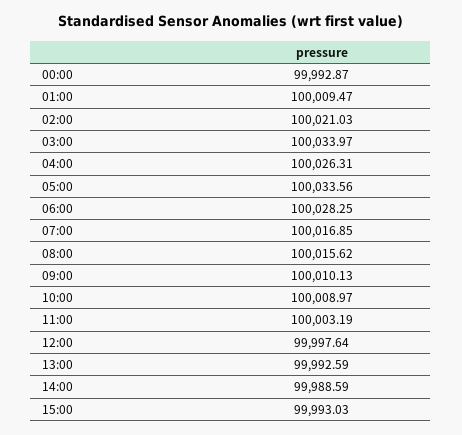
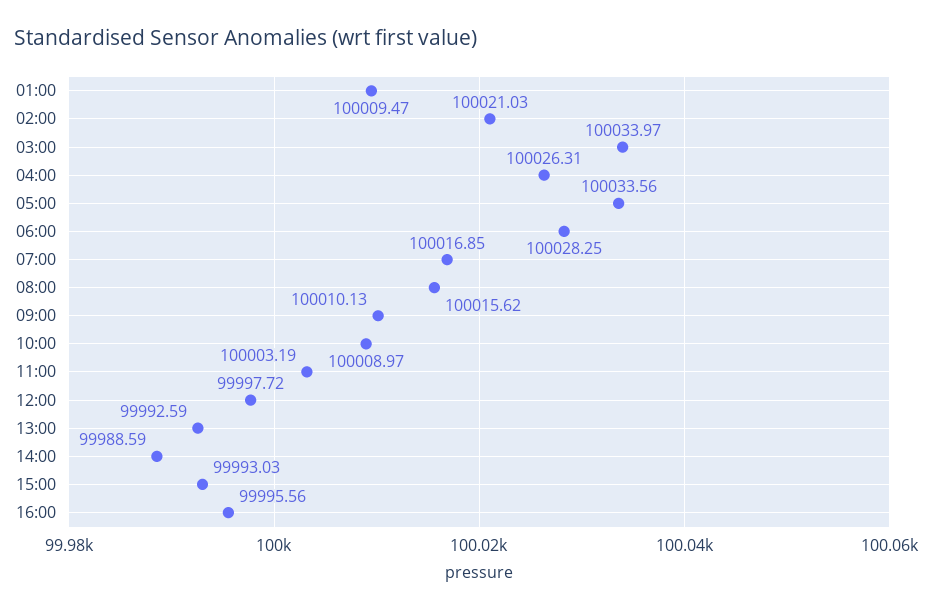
00:00: 99992.87 -> none
12:00: 99997.64 -> 99997.72
16:00: none -> 99995.56

